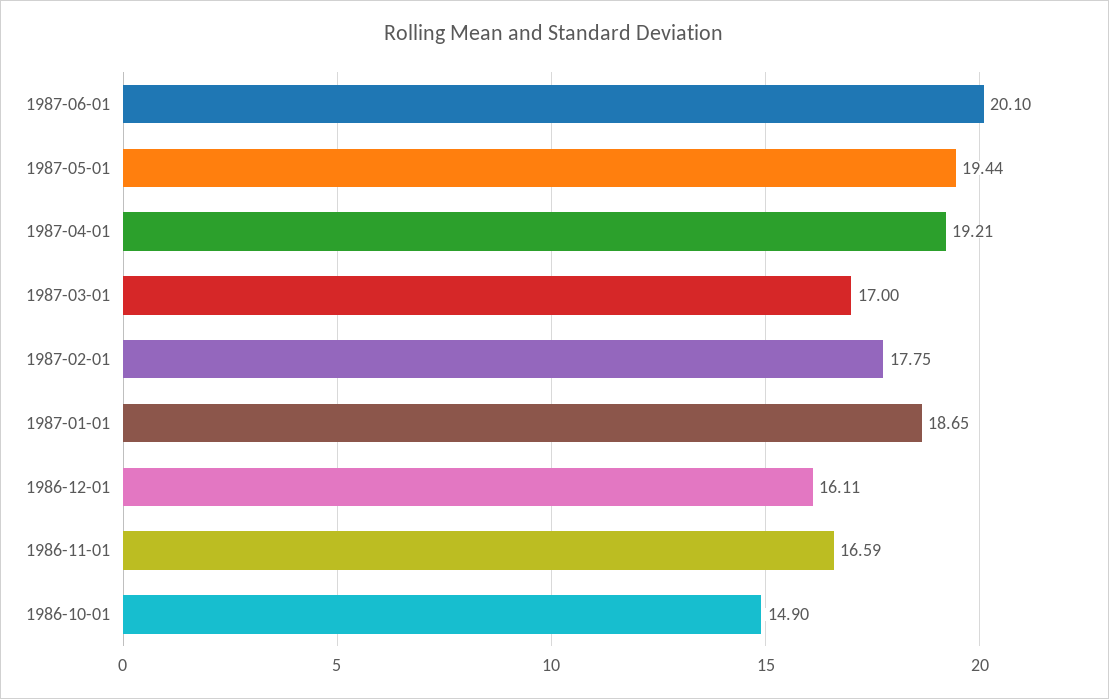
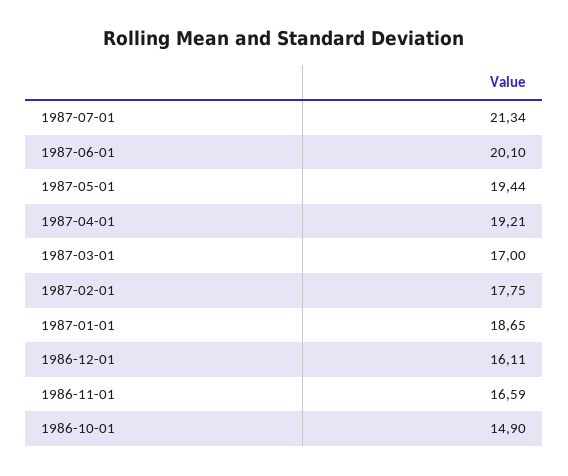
1987-07-01: none -> 21.34

